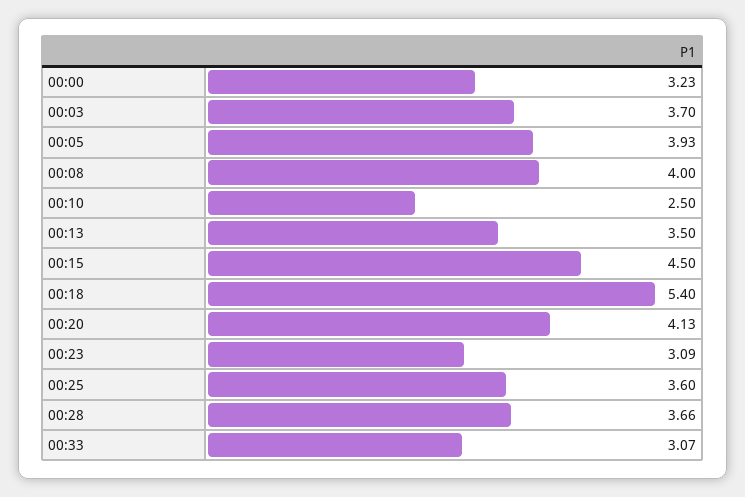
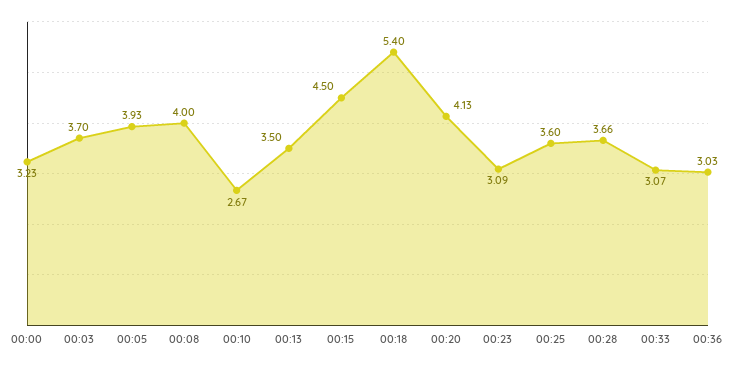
00:10: 2.5 -> 2.67
00:36: none -> 3.03

